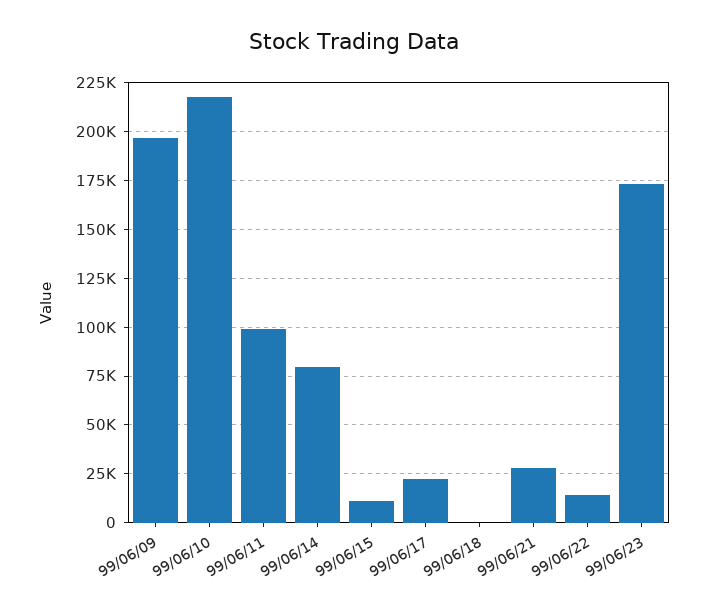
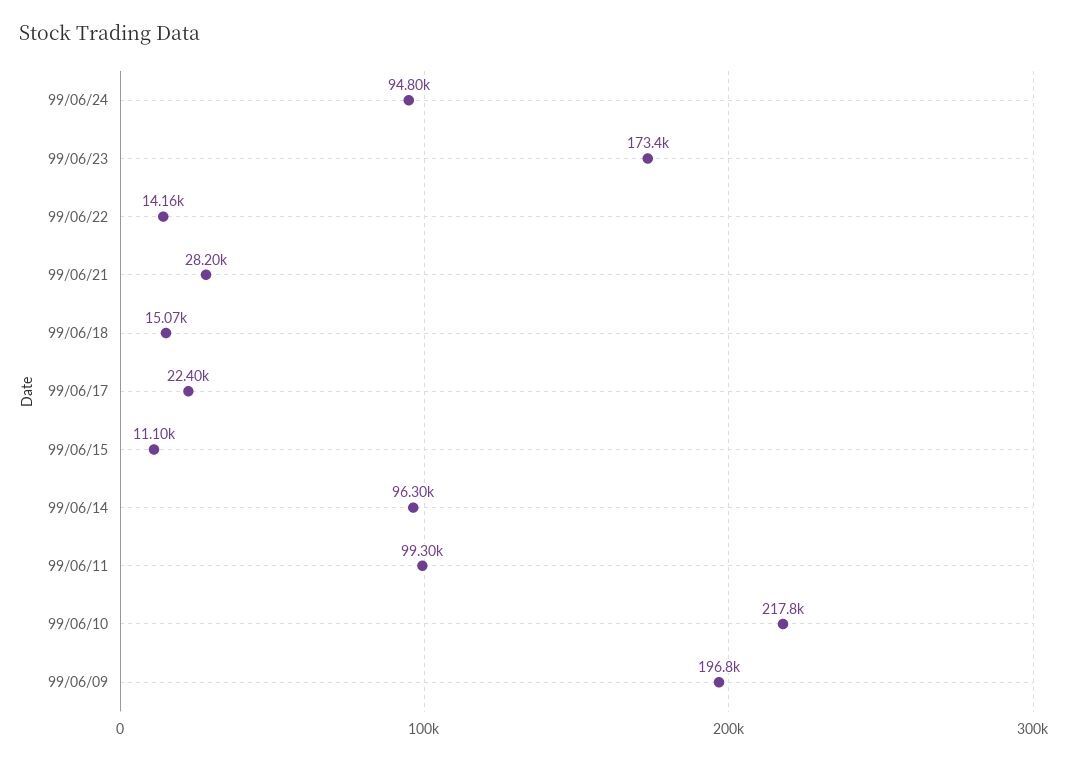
99/06/14: 80000 -> 96300
99/06/18: 0 -> 15070
99/06/24: none -> 94800

